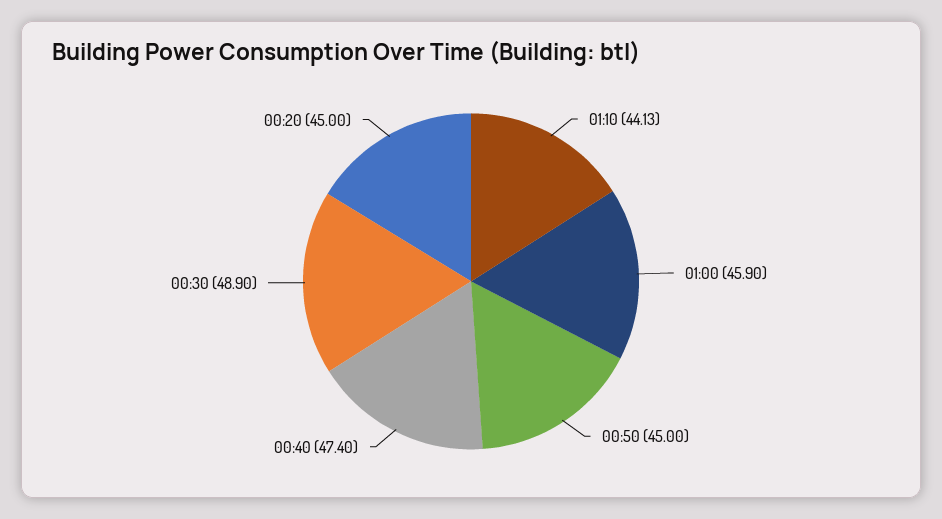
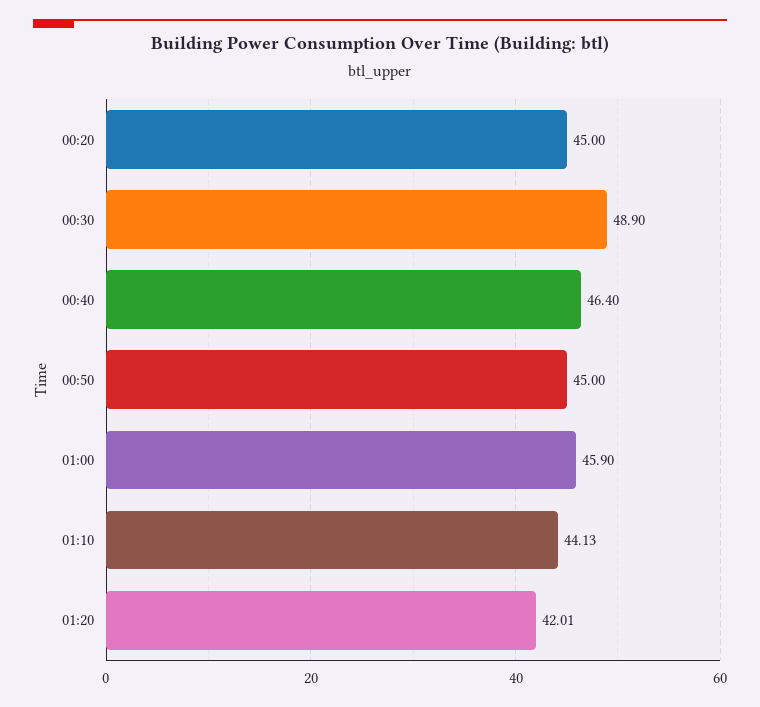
00:40: 47.4 -> 46.4
01:20: none -> 42.01

